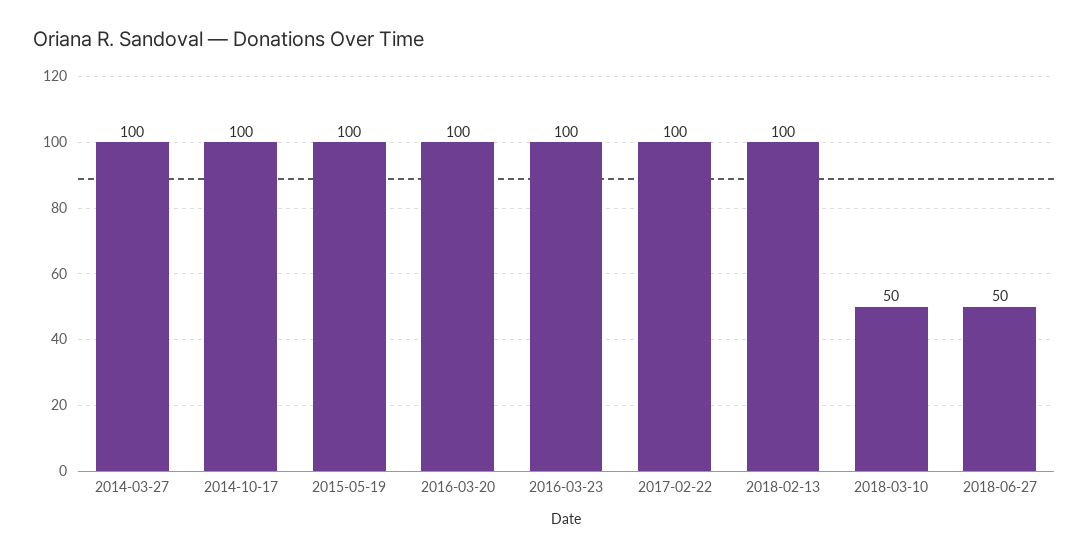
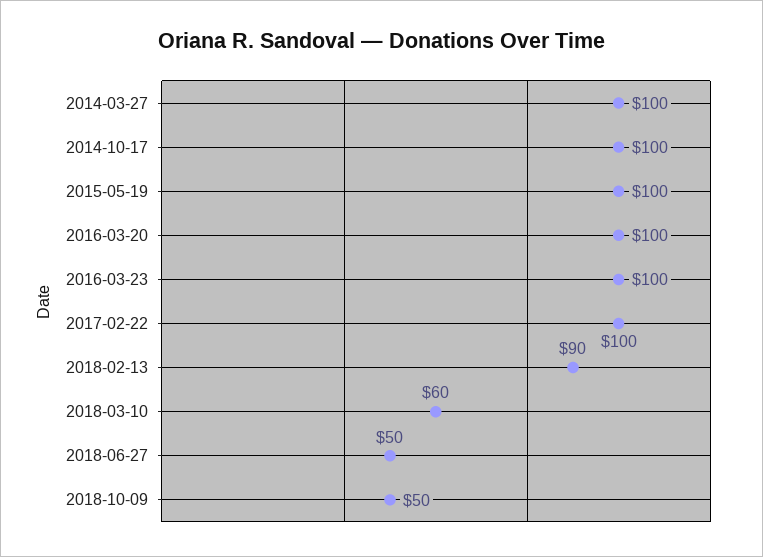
2018-02-13: 100 -> 90
2018-03-10: 50 -> 60
2018-10-09: none -> 50

